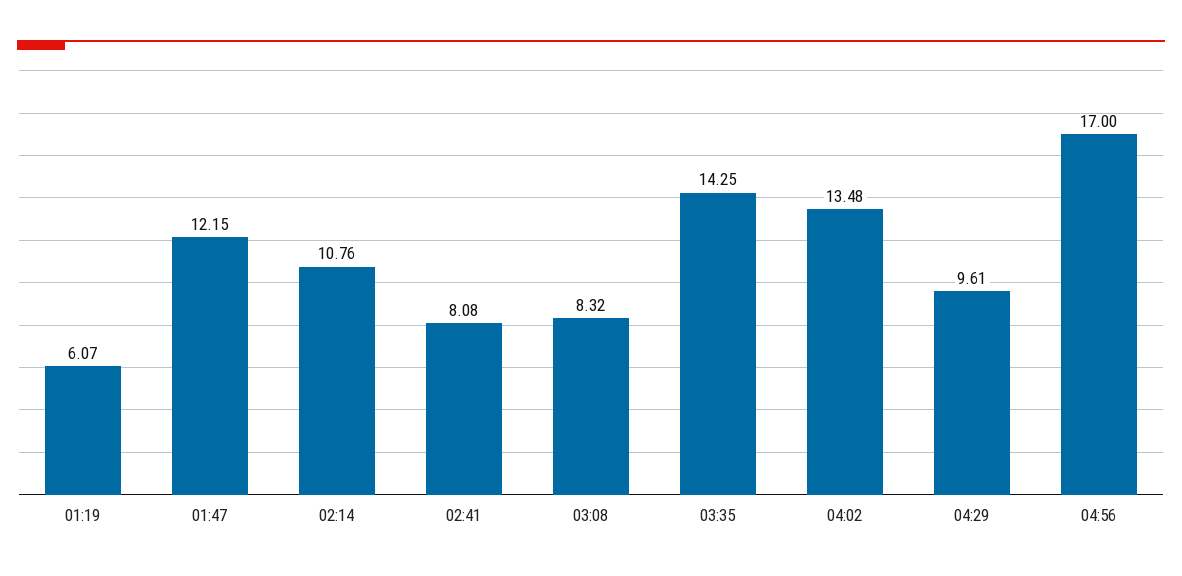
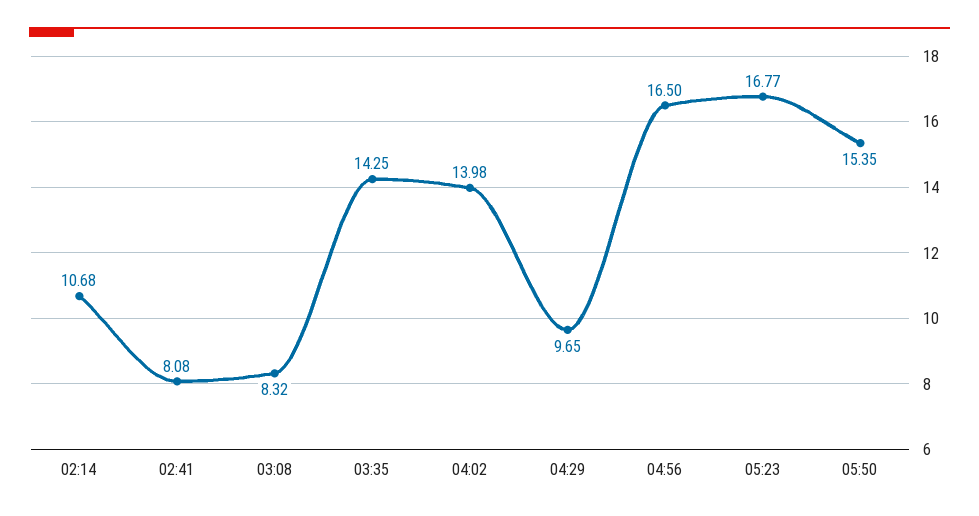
01:19: 6.07 -> none
01:47: 12.15 -> none
02:14: 10.76 -> 10.68
04:02: 13.48 -> 13.98
04:29: 9.61 -> 9.65
04:56: 17 -> 16.5
05:23: none -> 16.77
05:50: none -> 15.35

